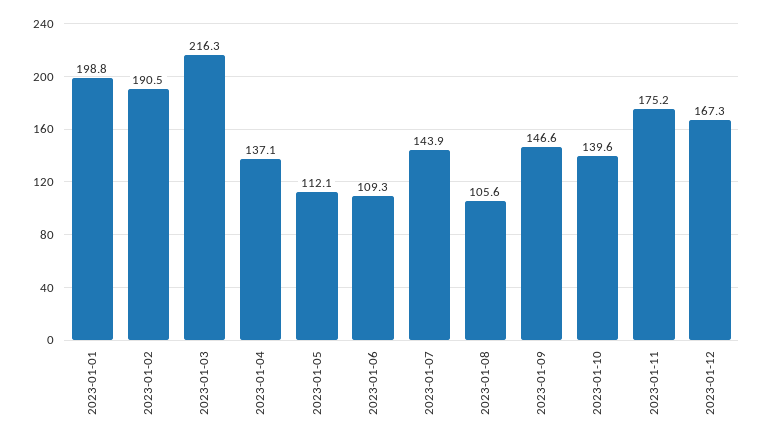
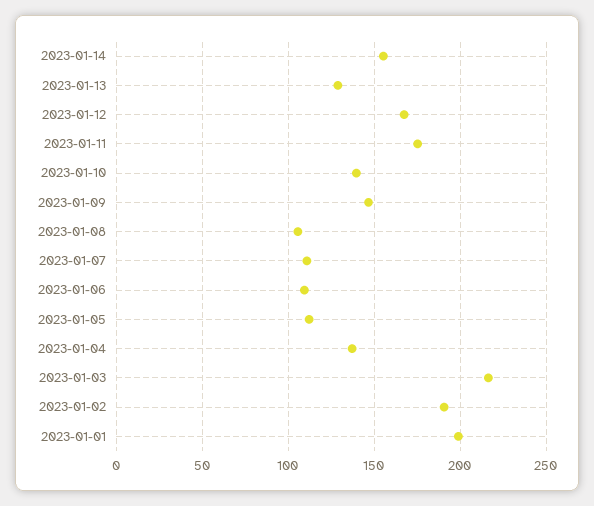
2023-01-07: 143.9 -> 110
2023-01-14: none -> 155
2023-01-13: none -> 130

